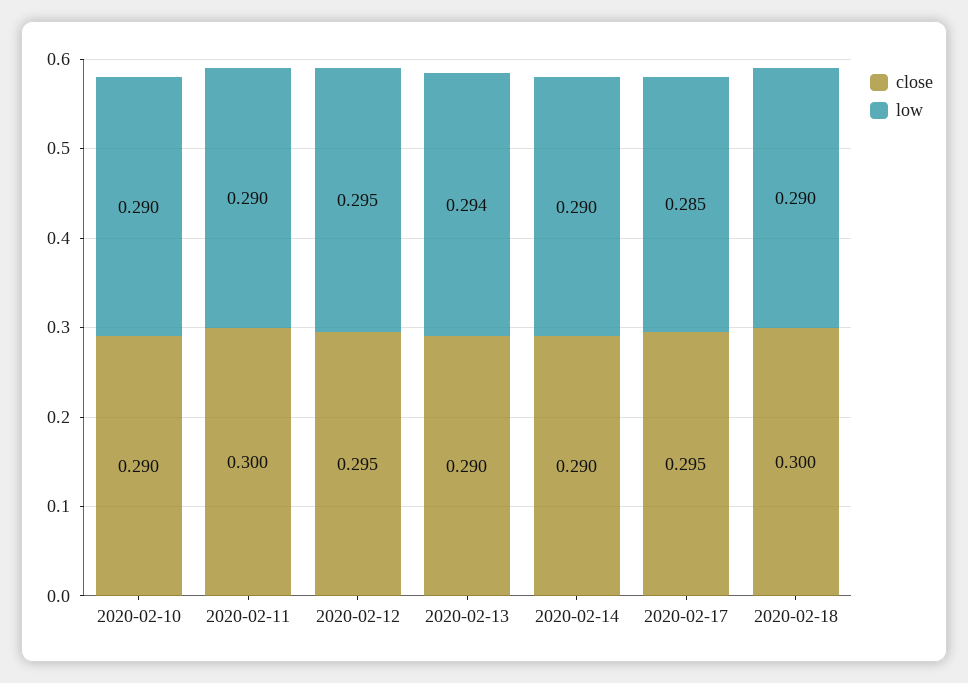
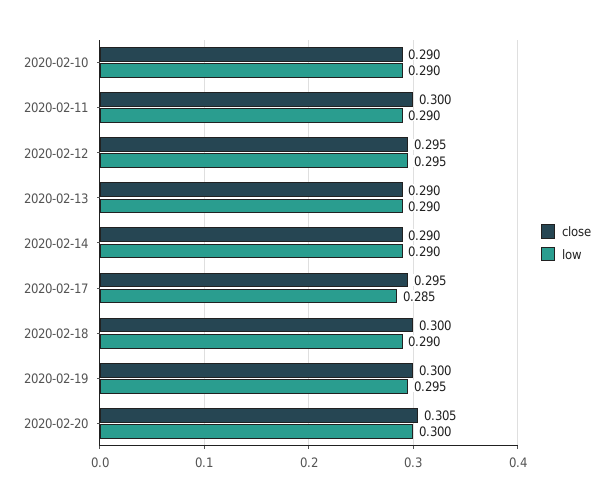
low, 2020-02-13: 0.294 -> 0.29
close, 2020-02-19: none -> 0.3
low, 2020-02-19: none -> 0.295
close, 2020-02-20: none -> 0.305
low, 2020-02-20: none -> 0.3

